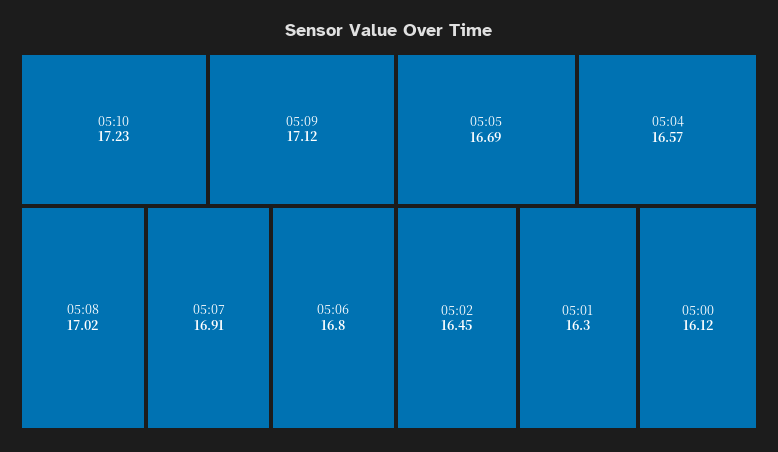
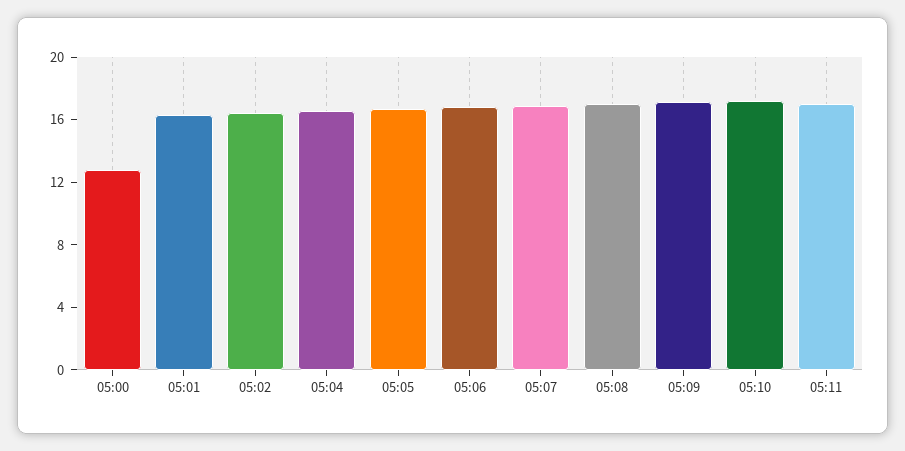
05:00: 16.12 -> 13
05:11: none -> 17

